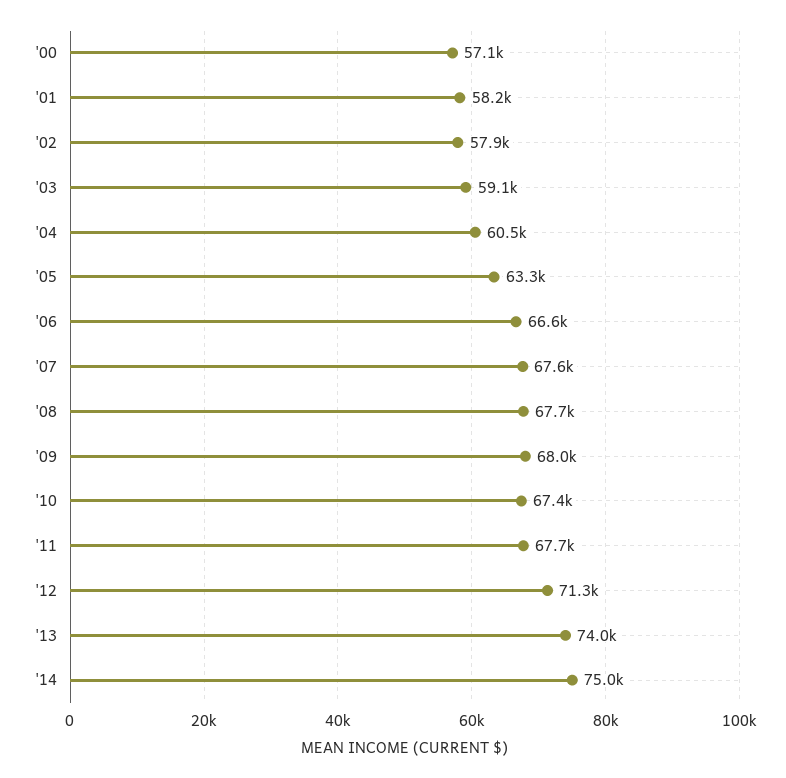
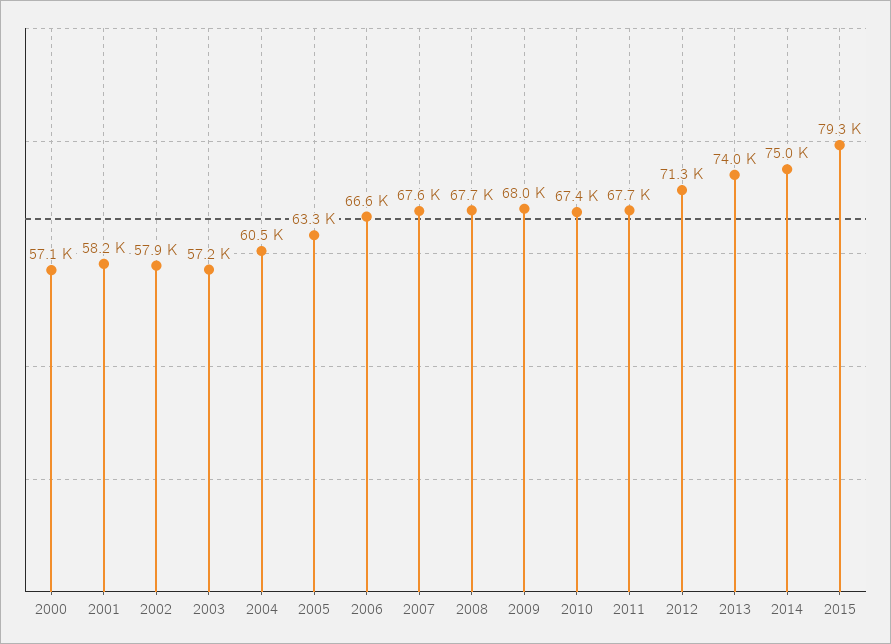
'03: 59100 -> 57200
2015: none -> 79300

